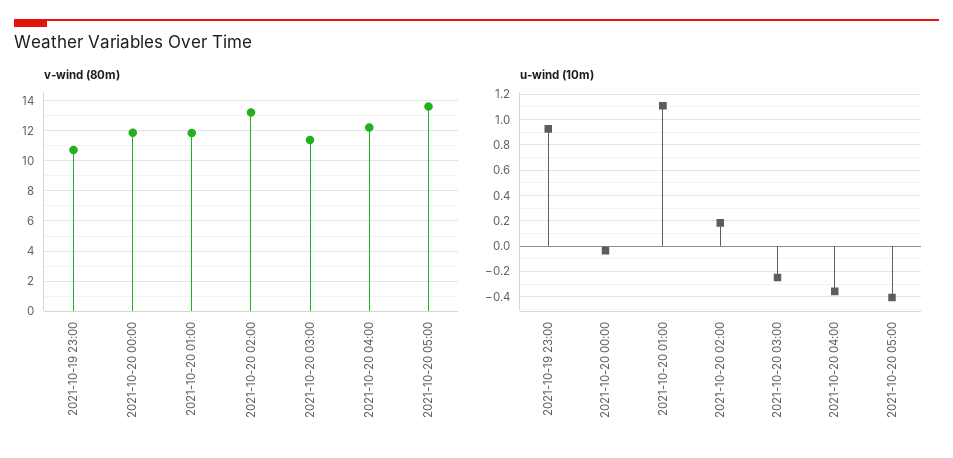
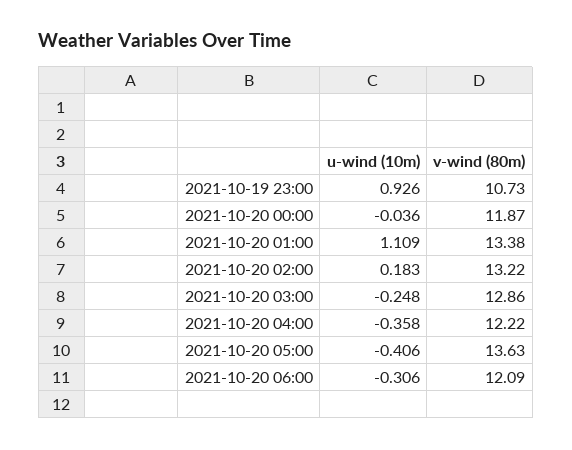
v-wind (80m), 2021-10-20 01:00: 12 -> 13.38
v-wind (80m), 2021-10-20 03:00: 11.5 -> 12.86
u-wind (10m), 2021-10-20 06:00: none -> -0.306
v-wind (80m), 2021-10-20 06:00: none -> 12.09

